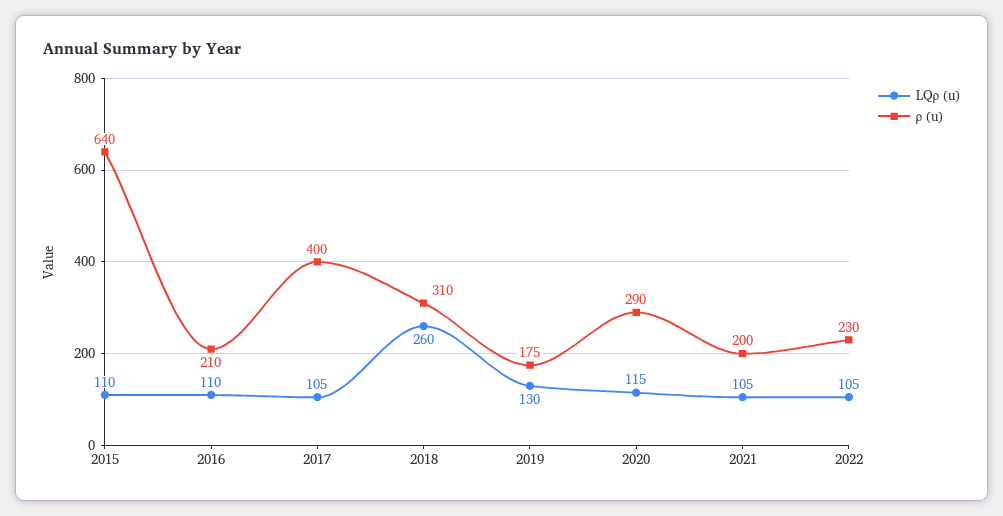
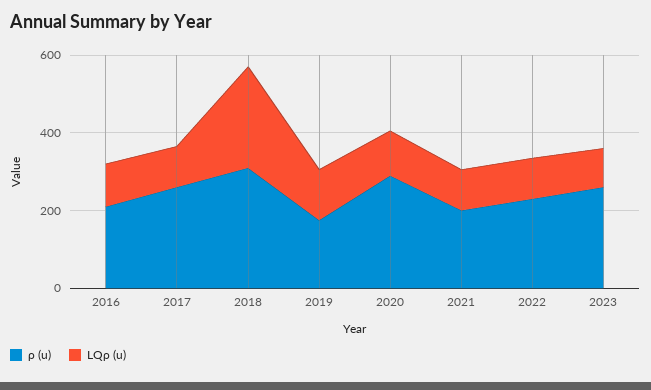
LQρ (u), 2015: 110 -> none
ρ (u), 2015: 640 -> none
ρ (u), 2017: 400 -> 250
ρ (u), 2023: none -> 250
LQρ (u), 2023: none -> 100

